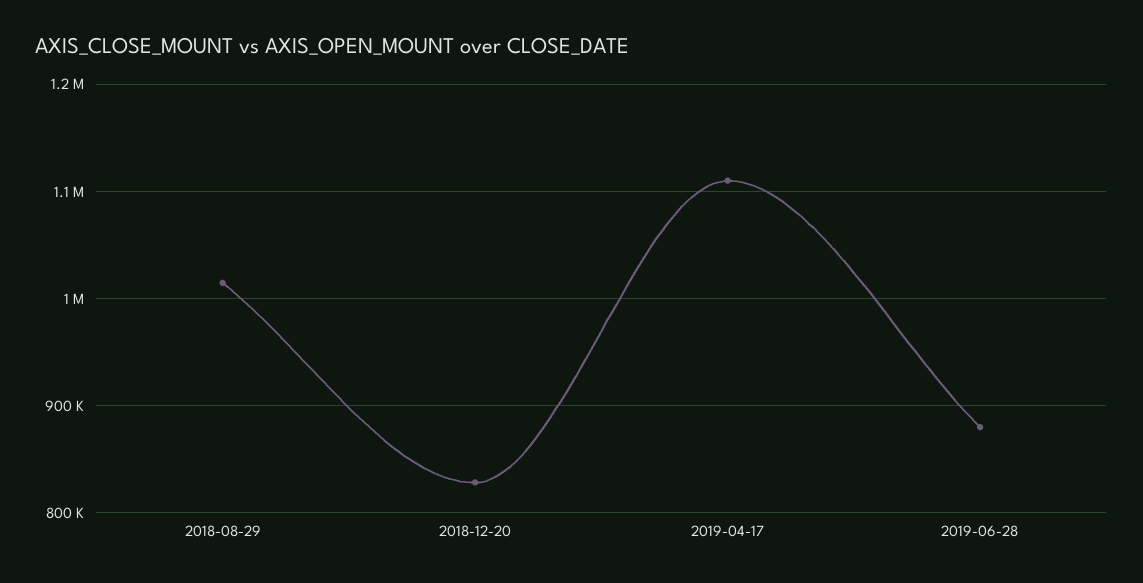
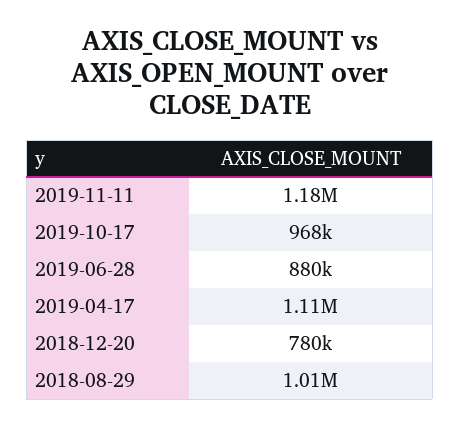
2018-12-20: 830000 -> 780000
2019-11-11: none -> 1180000
2019-10-17: none -> 968000

